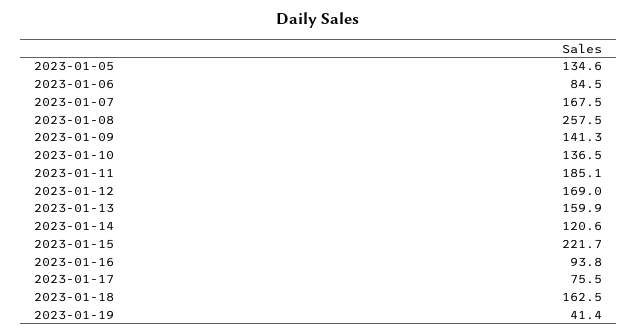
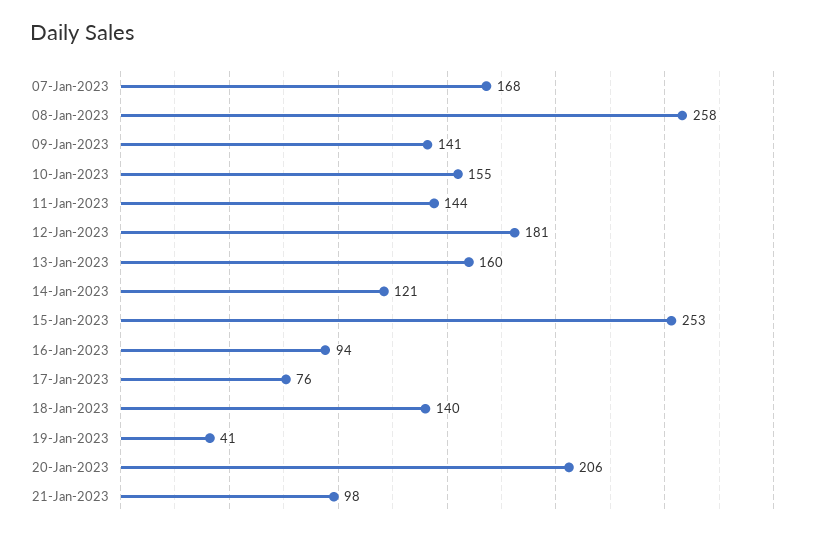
2023-01-05: 134.6 -> none
2023-01-06: 84.5 -> none
2023-01-10: 136.5 -> 155
2023-01-11: 185.1 -> 144
2023-01-12: 169 -> 181
2023-01-15: 221.7 -> 253
2023-01-18: 162.5 -> 140
20-Jan-2023: none -> 206
21-Jan-2023: none -> 98

